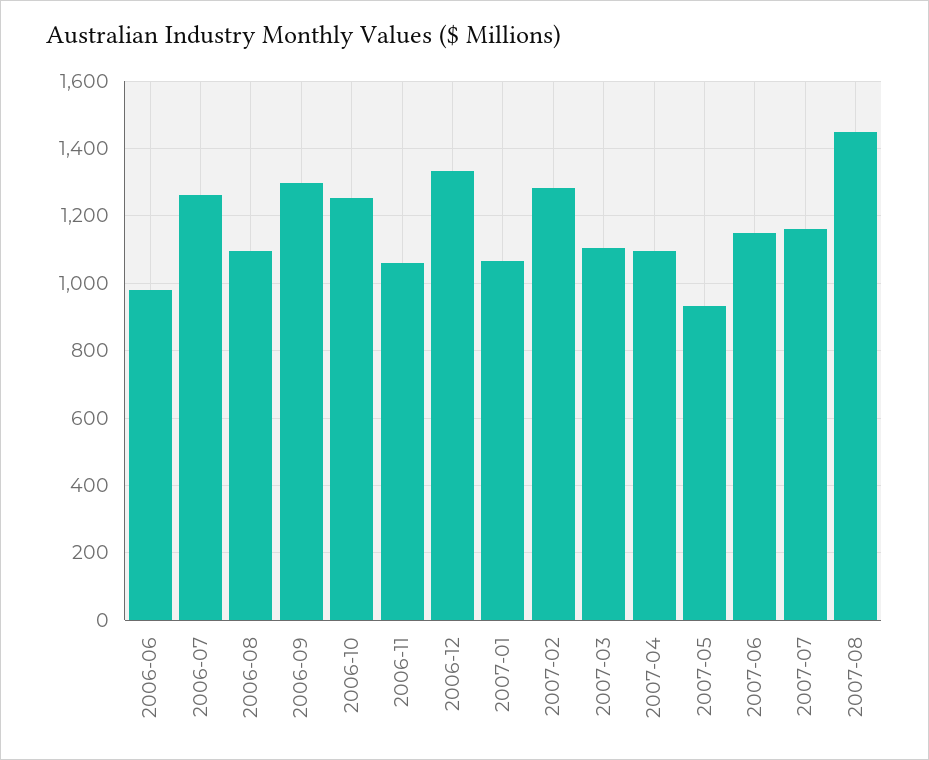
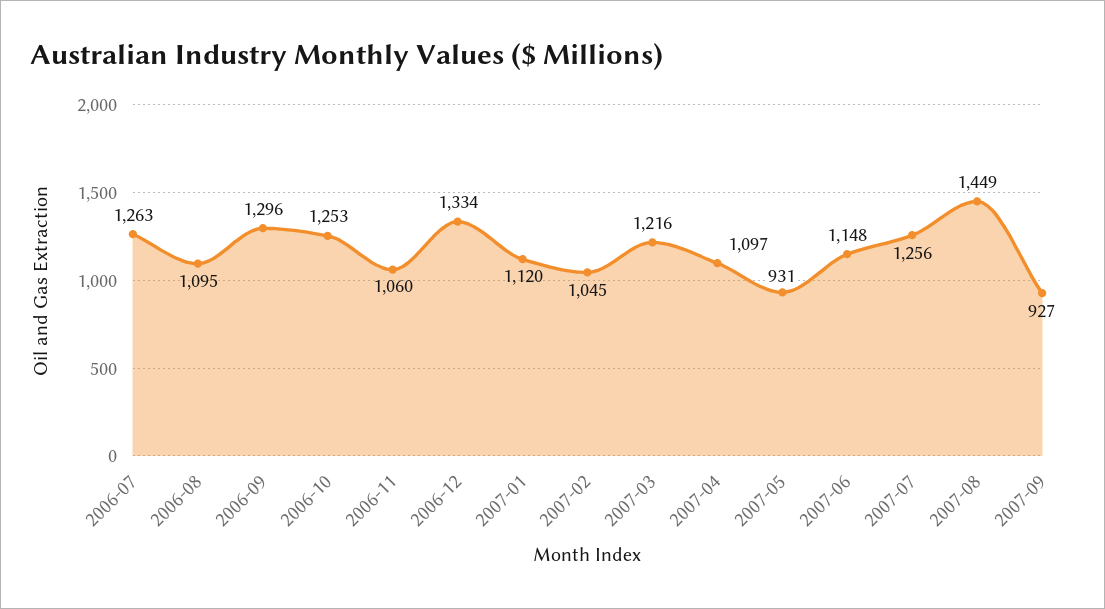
2006-06: 980 -> none
2007-01: 1060 -> 1120
2007-02: 1280 -> 1045
2007-03: 1100 -> 1216
2007-07: 1160 -> 1256
2007-09: none -> 927

